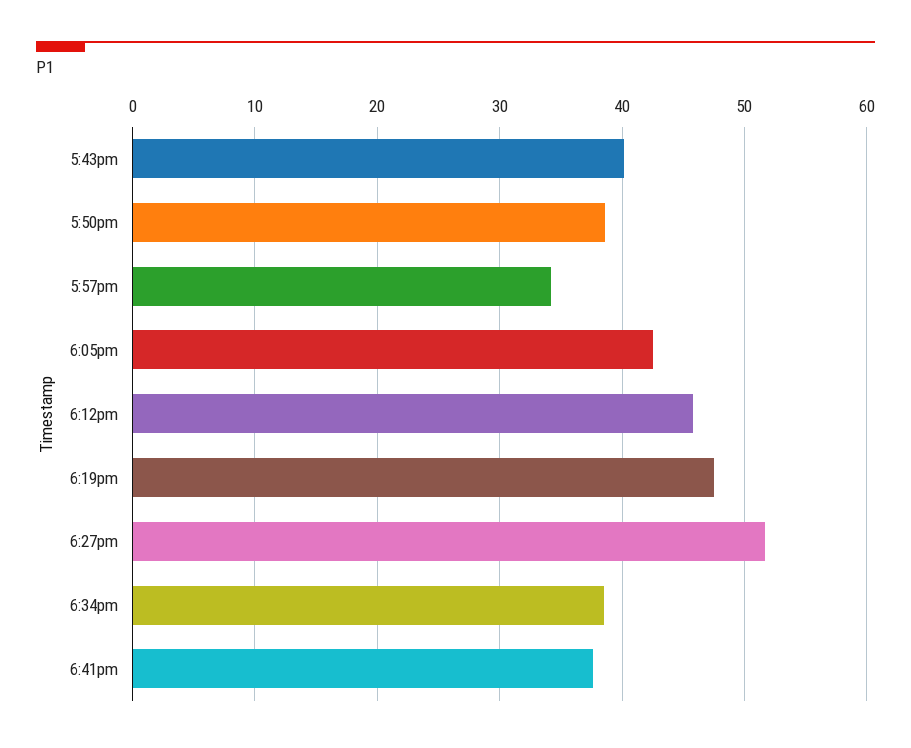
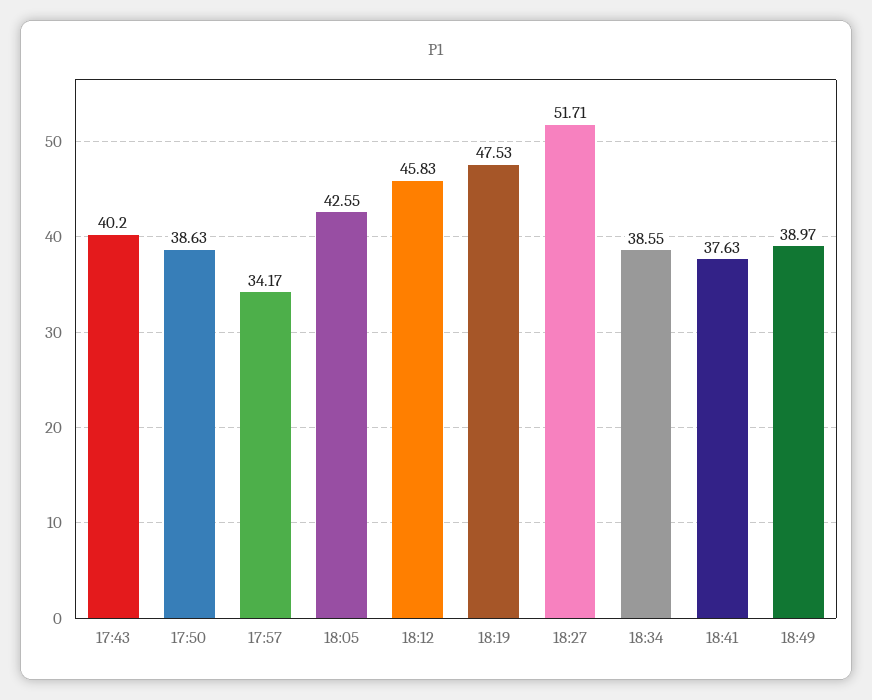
18:49: none -> 38.97

